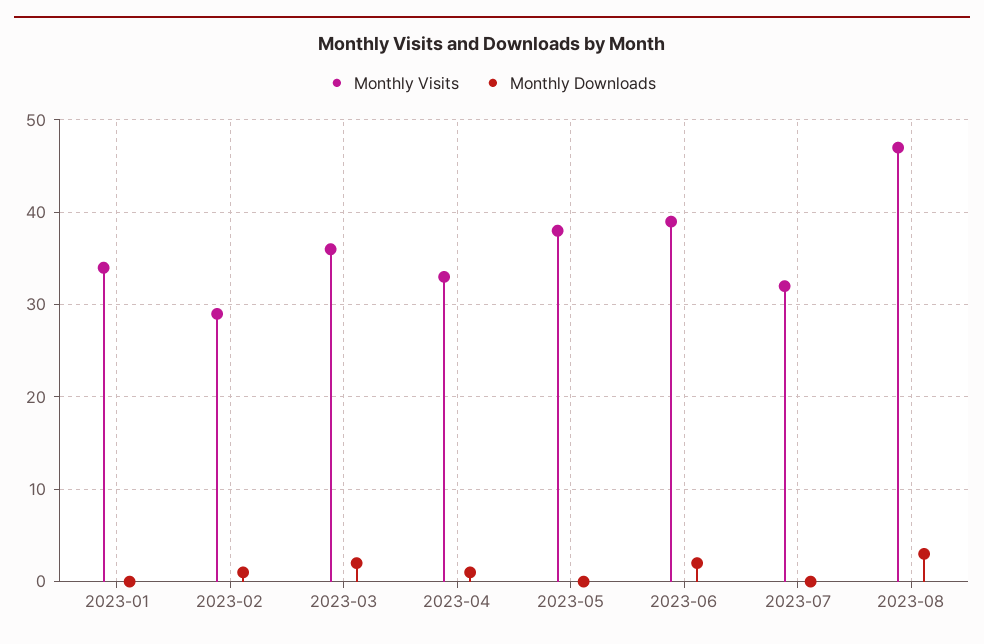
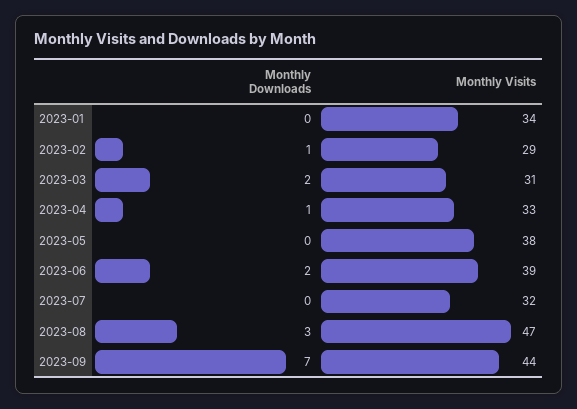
Monthly Visits, 2023-03: 36 -> 31
Monthly Downloads, 2023-09: none -> 7
Monthly Visits, 2023-09: none -> 44

